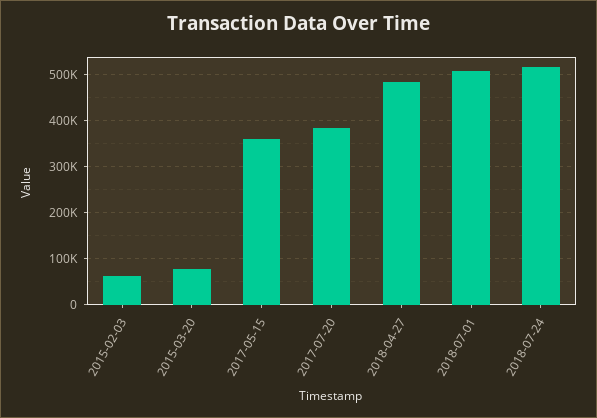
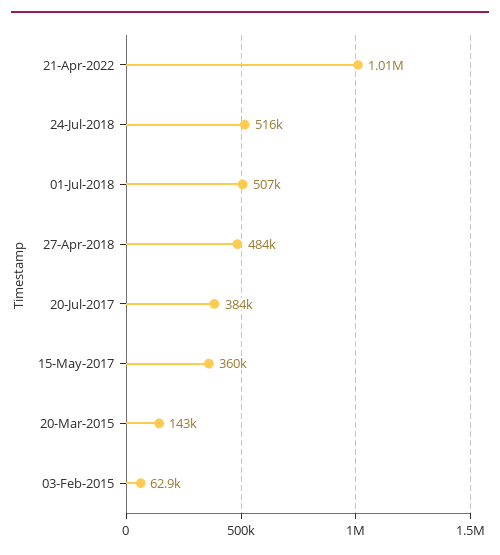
2015-03-20: 80000 -> 143000
21-Apr-2022: none -> 1010000

